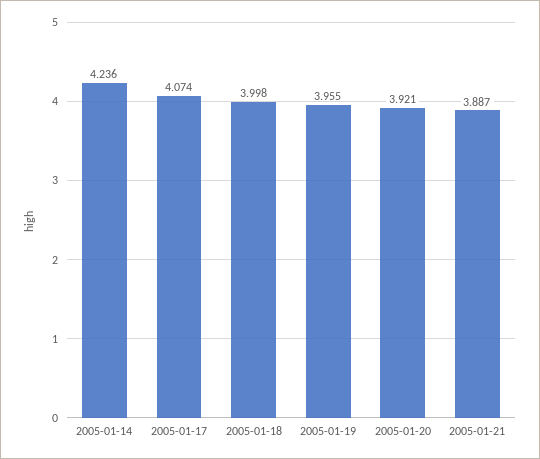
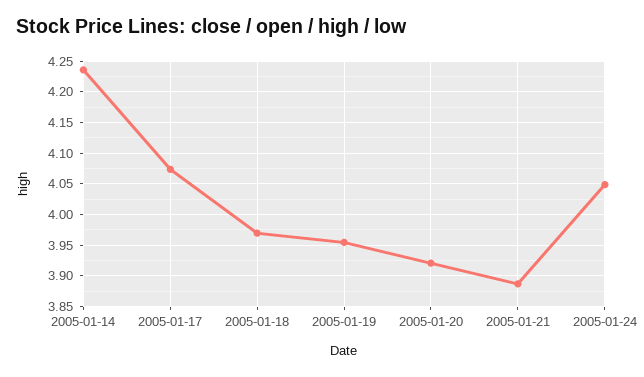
2005-01-18: 3.998 -> 3.97
2005-01-24: none -> 4.05

